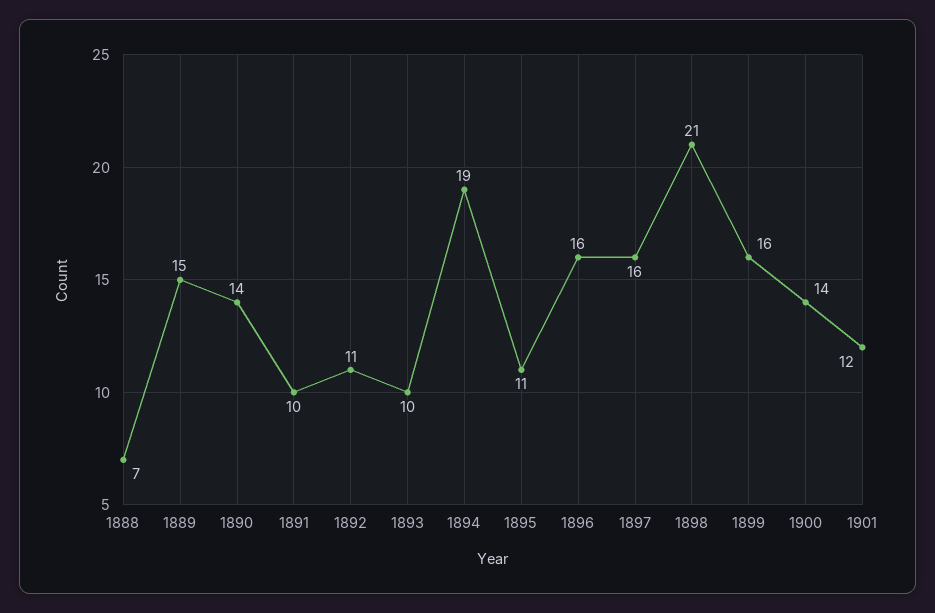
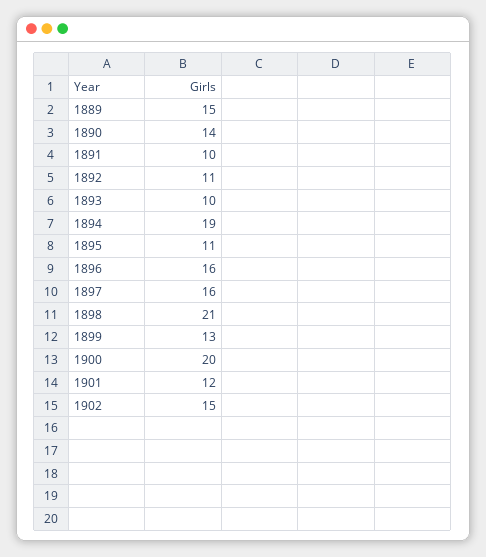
1888: 7 -> none
1899: 16 -> 13
1900: 14 -> 20
1902: none -> 15

